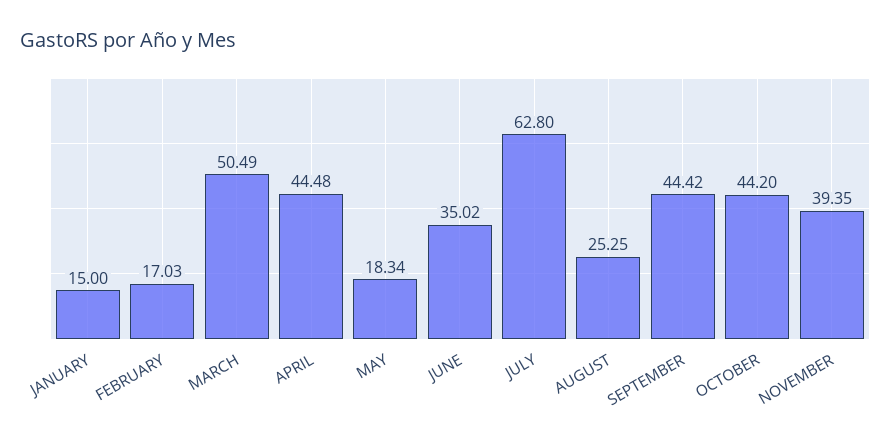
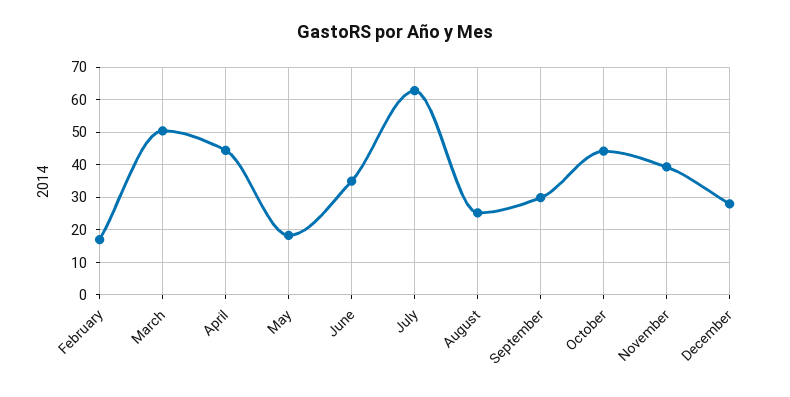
JANUARY: 15 -> none
SEPTEMBER: 44.42 -> 30
December: none -> 28

